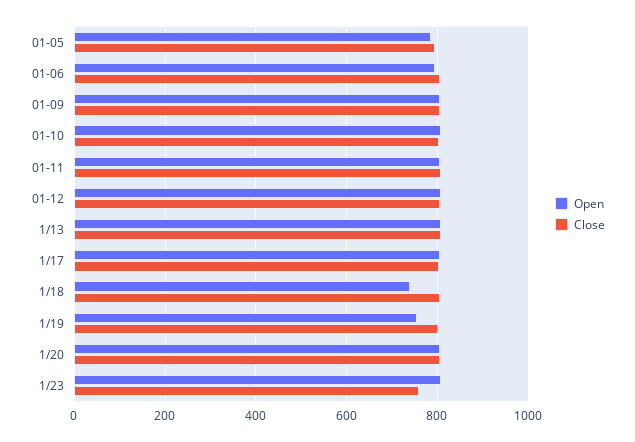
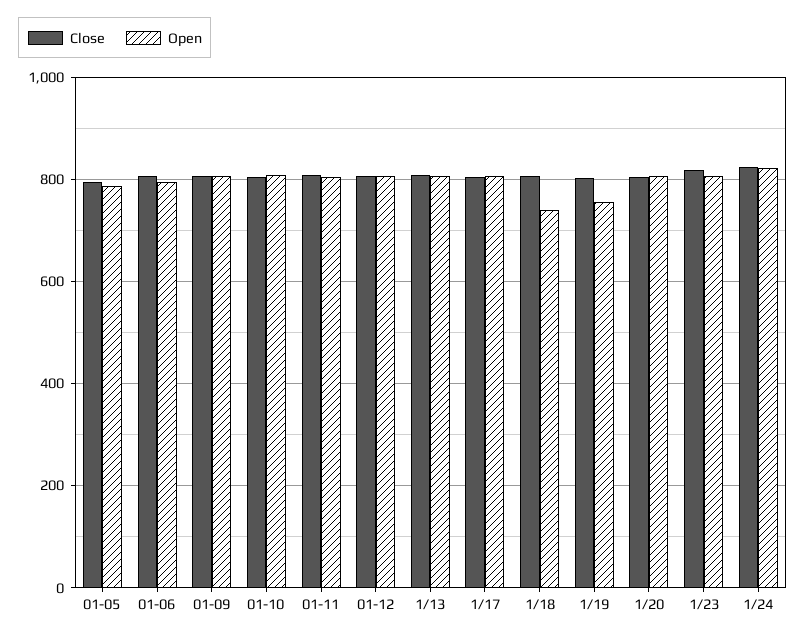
Close, 1/23: 760 -> 820
Close, 1/24: none -> 820
Open, 1/24: none -> 820

